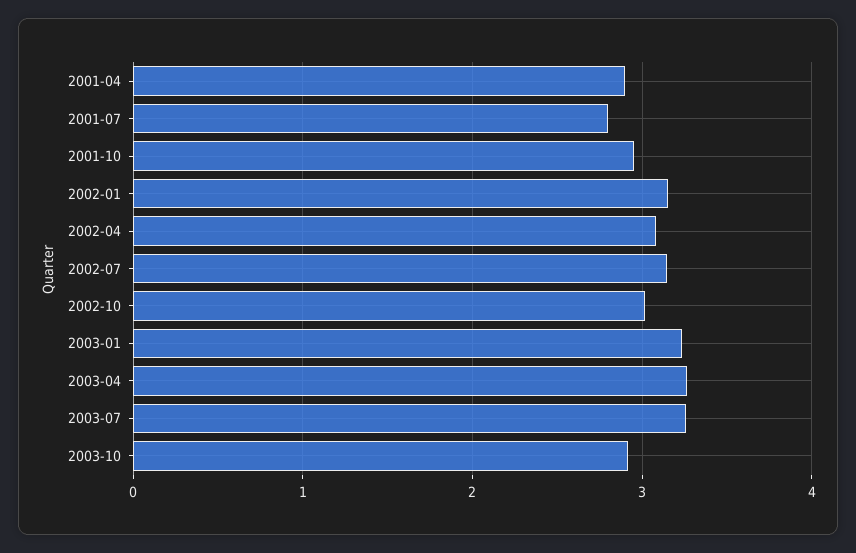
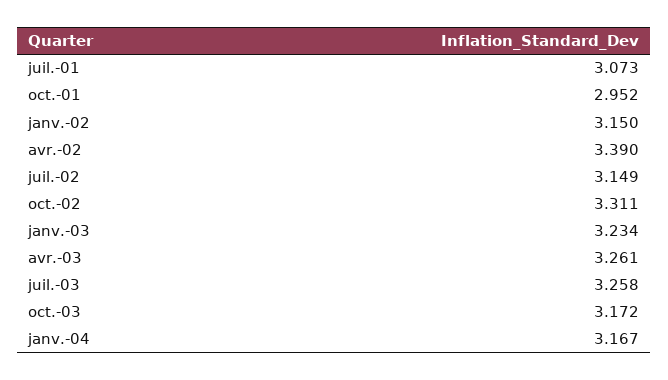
2001-04: 2.9 -> none
2001-07: 2.8 -> 3.073
2002-04: 3.1 -> 3.39
2002-10: 3 -> 3.311
2003-10: 2.9 -> 3.172
janv.-04: none -> 3.167

